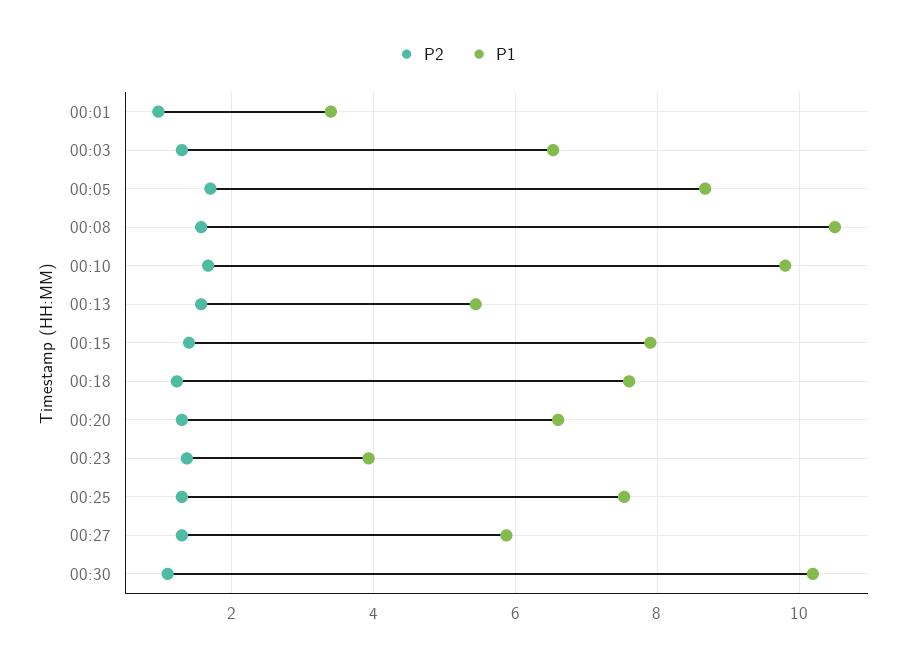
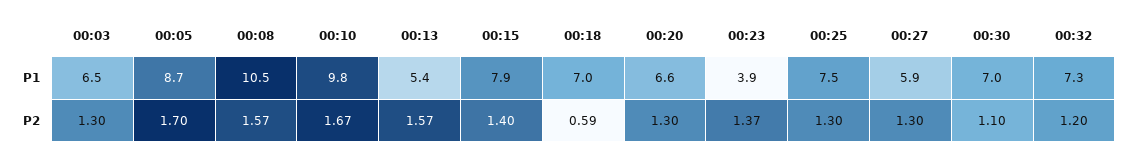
P2, 00:01: 1 -> none
P1, 00:01: 3.4 -> none
P2, 00:18: 1.2 -> 0.59
P1, 00:18: 7.6 -> 7
P1, 00:30: 10.2 -> 7
P1, 00:32: none -> 7.3
P2, 00:32: none -> 1.2

